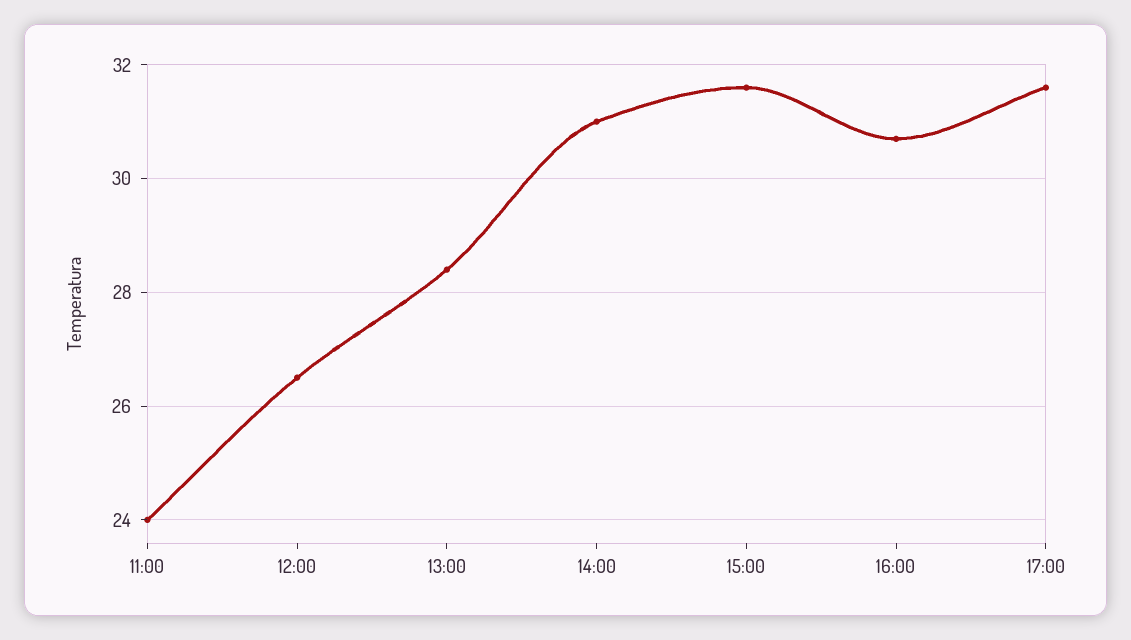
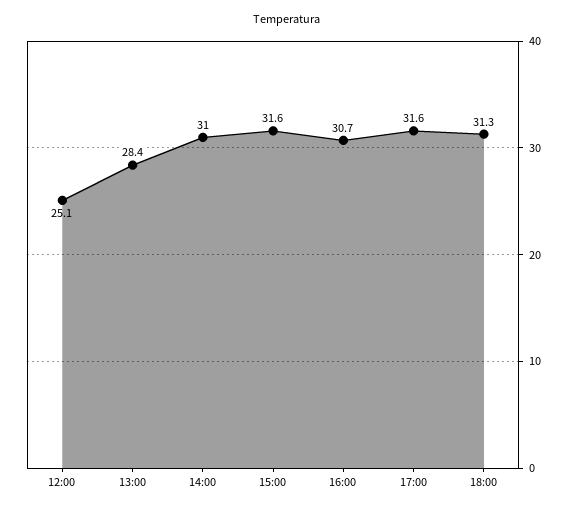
11:00: 24 -> none
12:00: 26.5 -> 25.1
18:00: none -> 31.3

